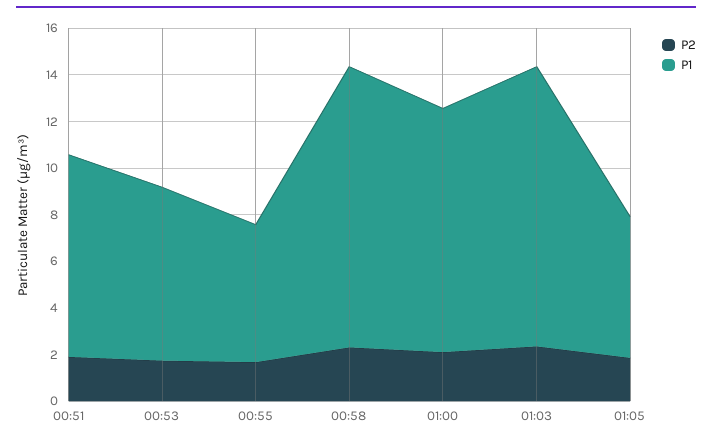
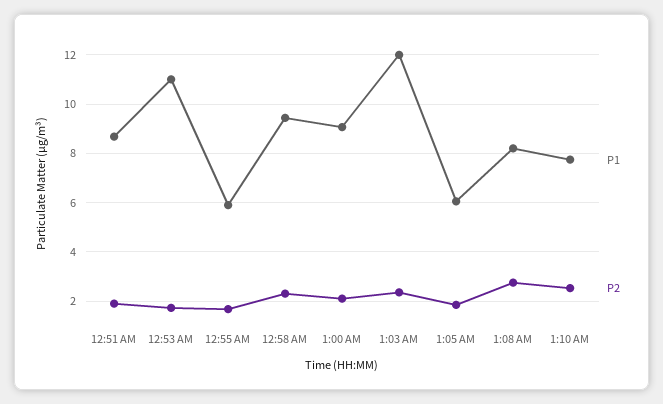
P1, 00:53: 7.5 -> 11
P1, 00:58: 12 -> 9.5
P1, 01:00: 10.5 -> 9
P1, 1:08 AM: none -> 8.25
P2, 1:08 AM: none -> 2.75
P1, 1:10 AM: none -> 7.75
P2, 1:10 AM: none -> 2.5

